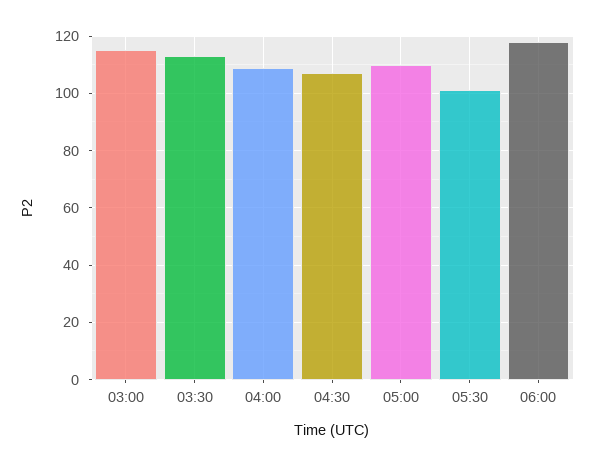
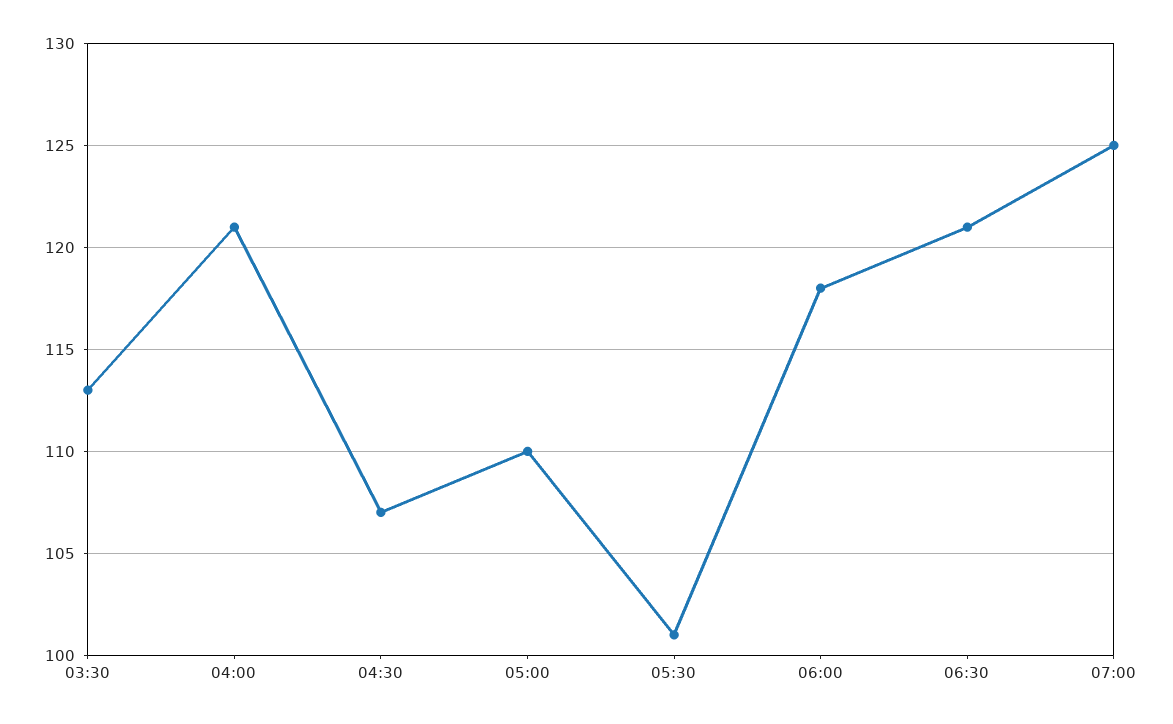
03:00: 115 -> none
04:00: 110 -> 121
06:30: none -> 121
07:00: none -> 125

